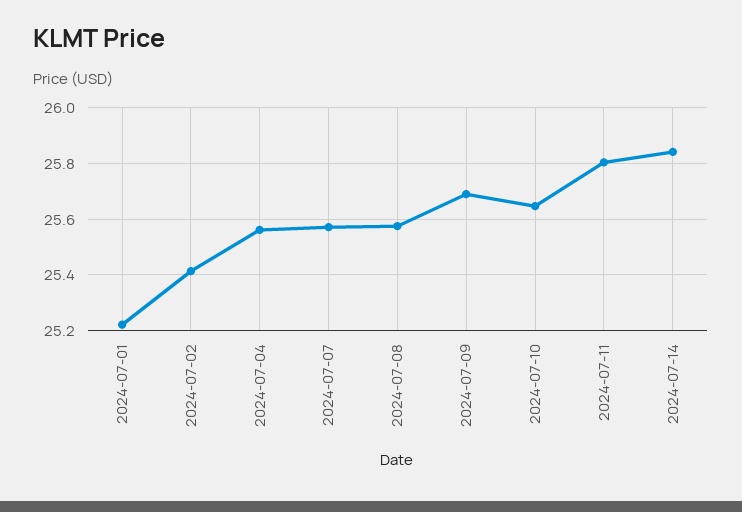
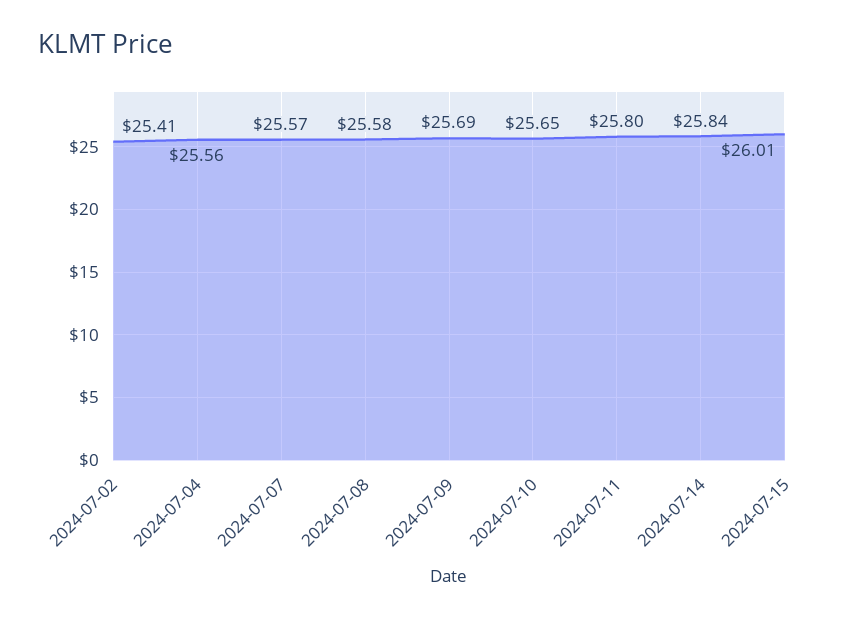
2024-07-01: 25.225 -> none
2024-07-15: none -> 26.01

